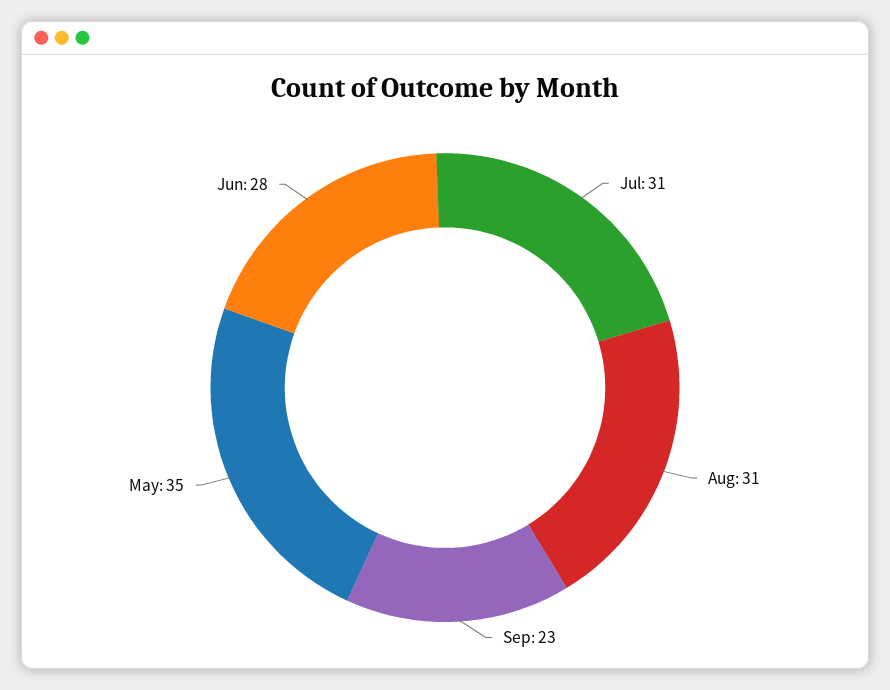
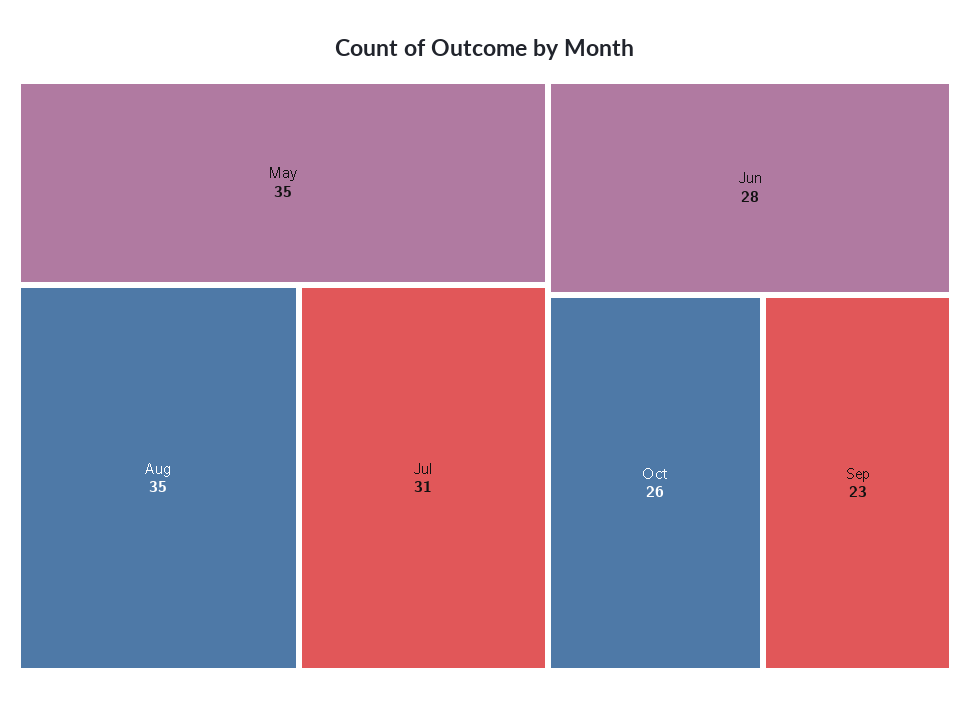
Aug: 31 -> 35
Oct: none -> 26

